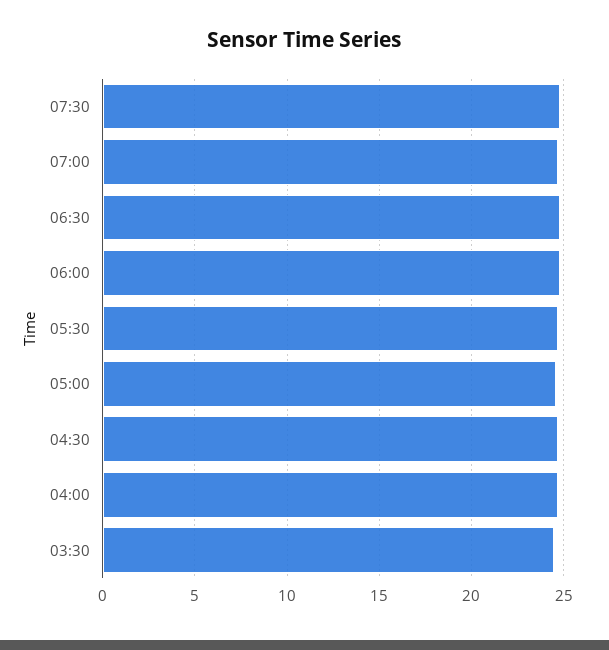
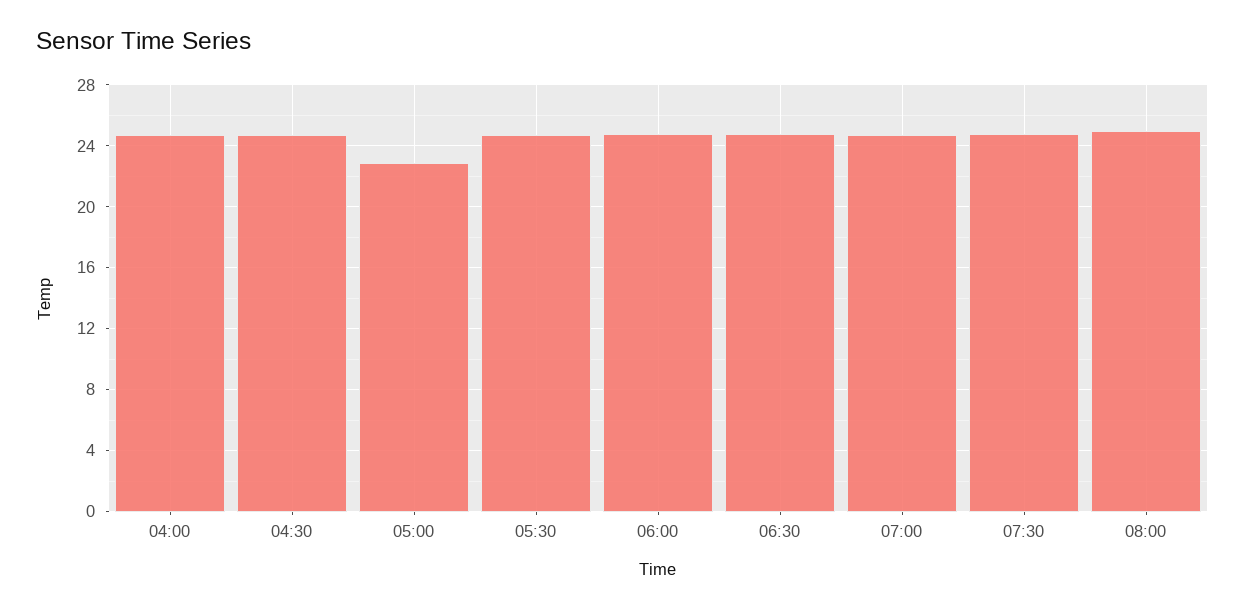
05:00: 24.5 -> 23
03:30: 24.5 -> none
08:00: none -> 25

